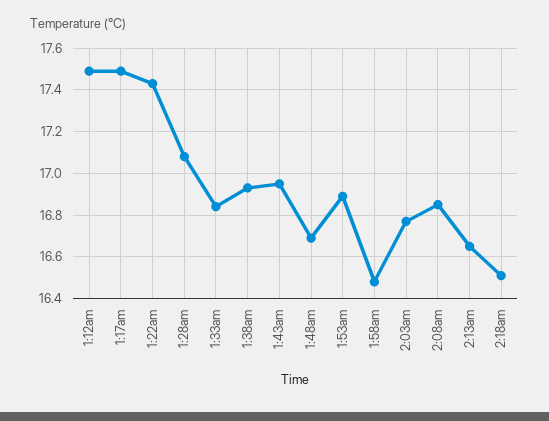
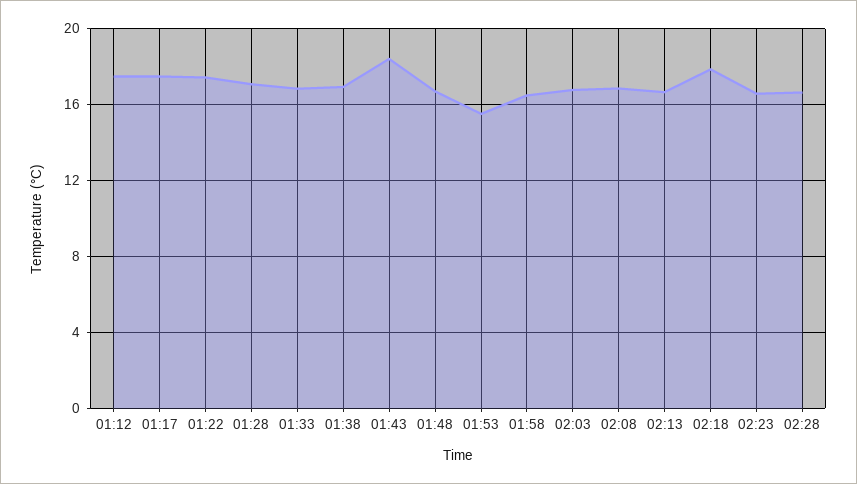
1:43am: 16.95 -> 18.5
1:53am: 16.9 -> 15.5
2:18am: 16.5 -> 18
02:23: none -> 16.5
02:28: none -> 16.5

